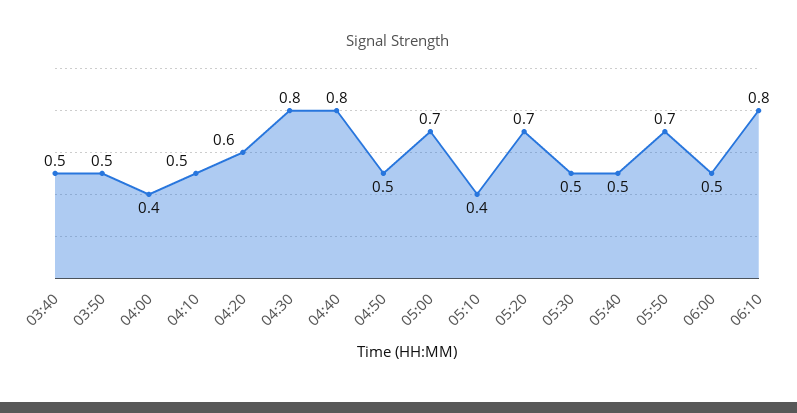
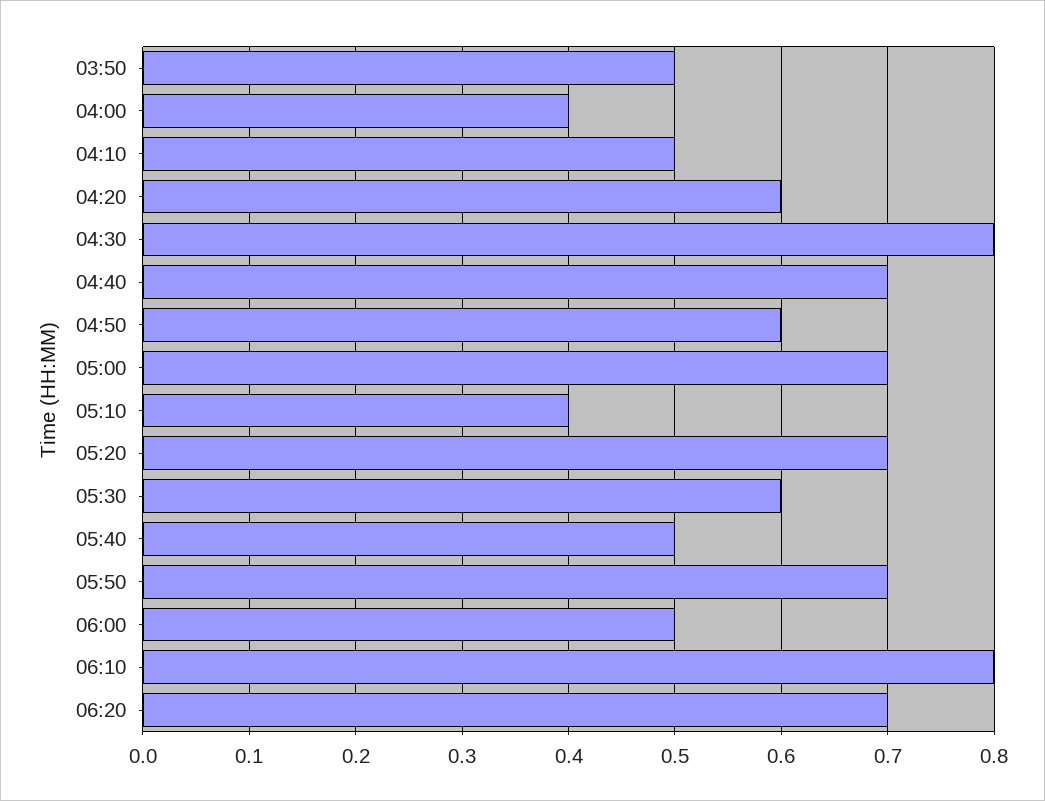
03:40: 0.5 -> none
04:40: 0.8 -> 0.7
04:50: 0.5 -> 0.6
05:30: 0.5 -> 0.6
06:20: none -> 0.7

